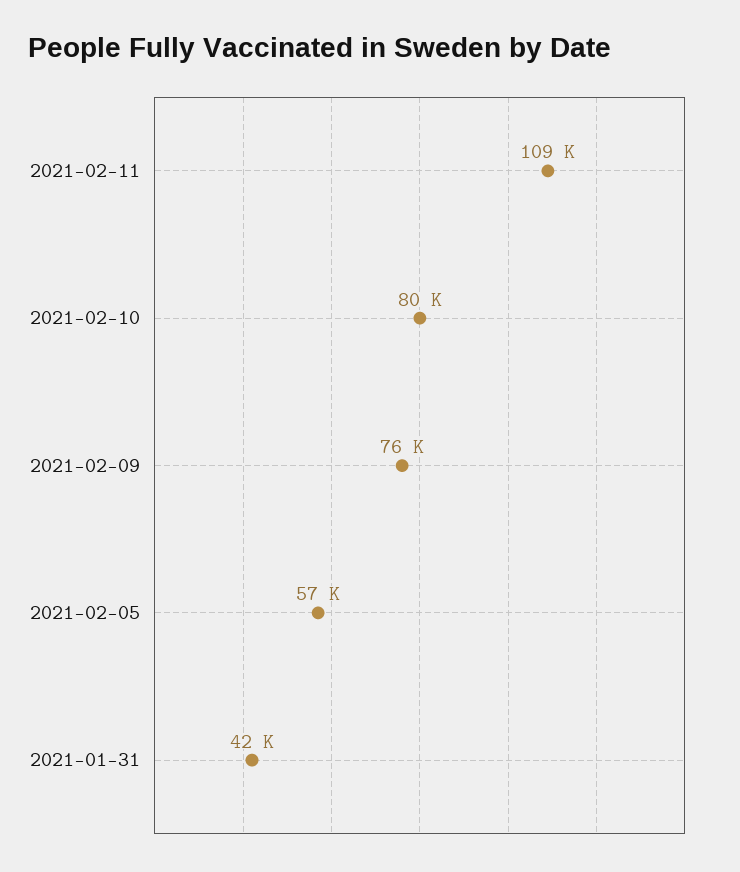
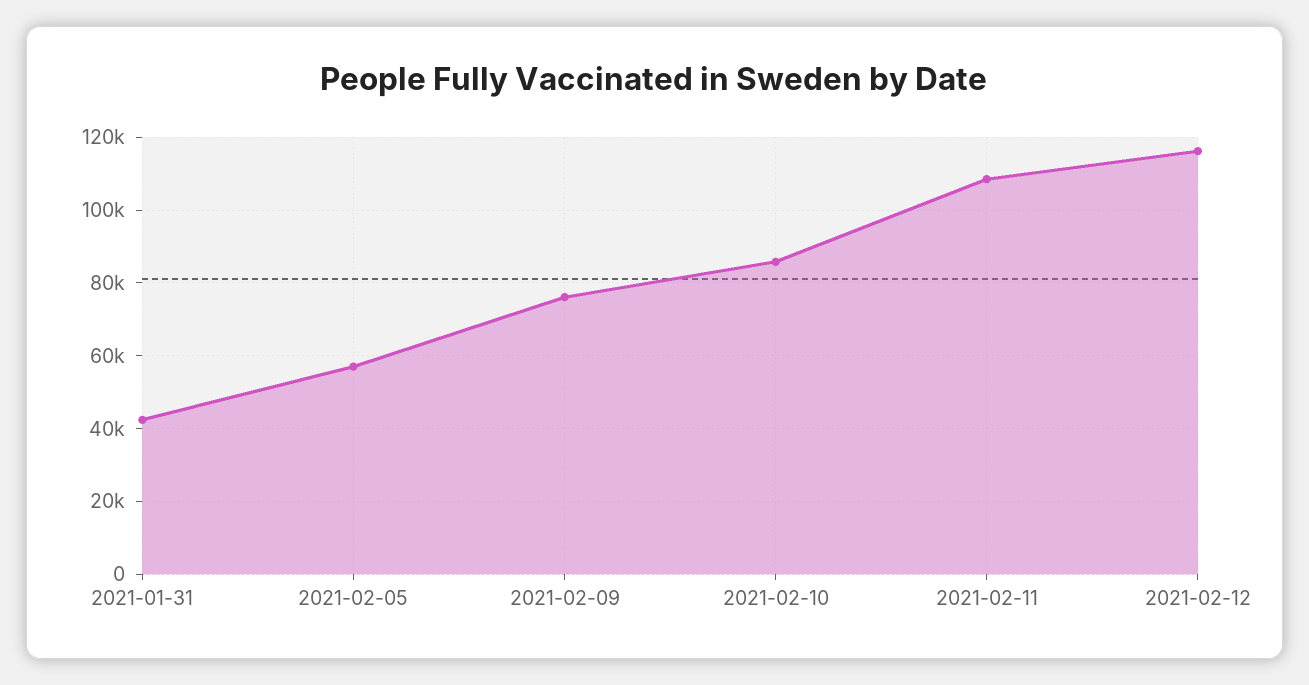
2021-02-10: 80000 -> 86000
2021-02-12: none -> 116000

